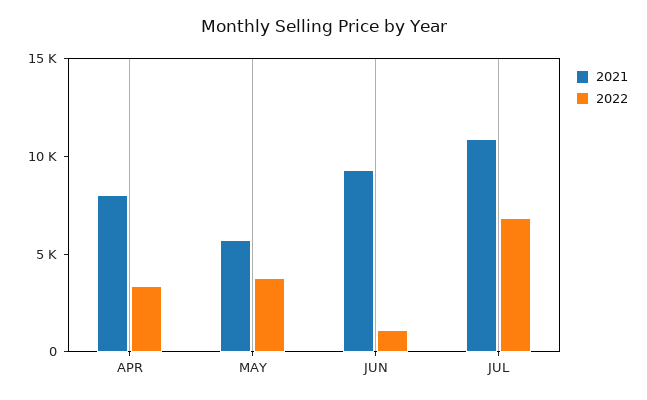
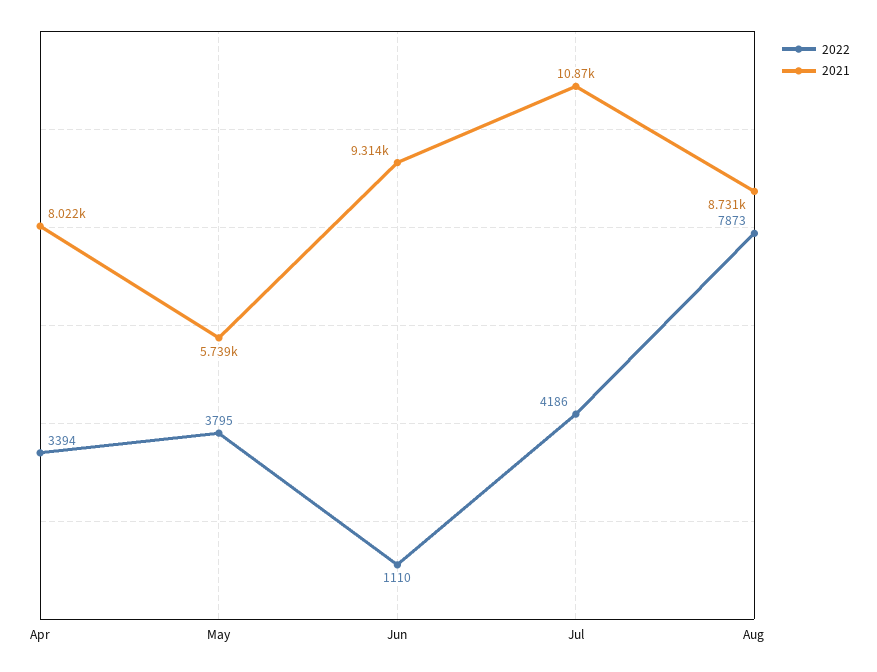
2022, JUL: 7000 -> 4186
2022, Aug: none -> 7873
2021, Aug: none -> 8731

